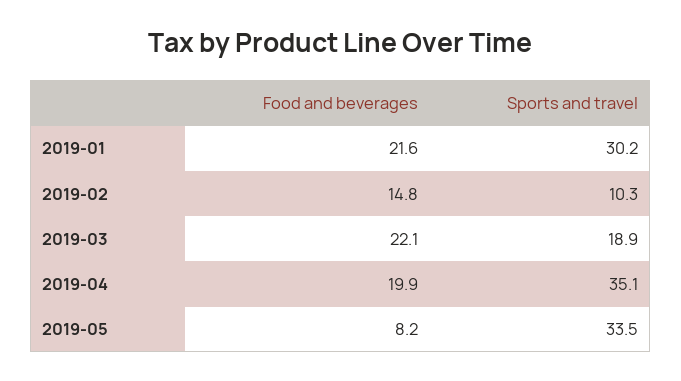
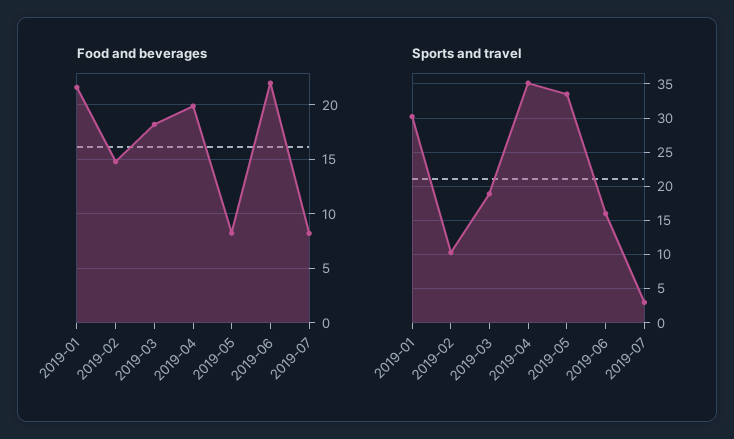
Food and beverages, 2019-03: 22.1 -> 18
Food and beverages, 2019-06: none -> 22
Food and beverages, 2019-07: none -> 8
Sports and travel, 2019-06: none -> 16
Sports and travel, 2019-07: none -> 3

